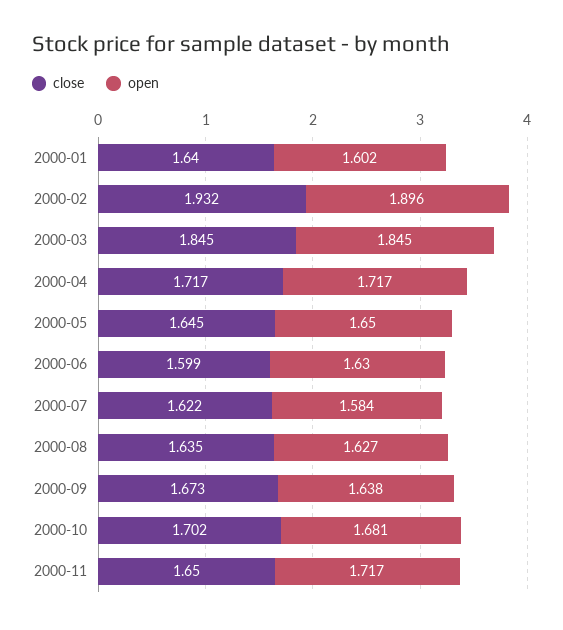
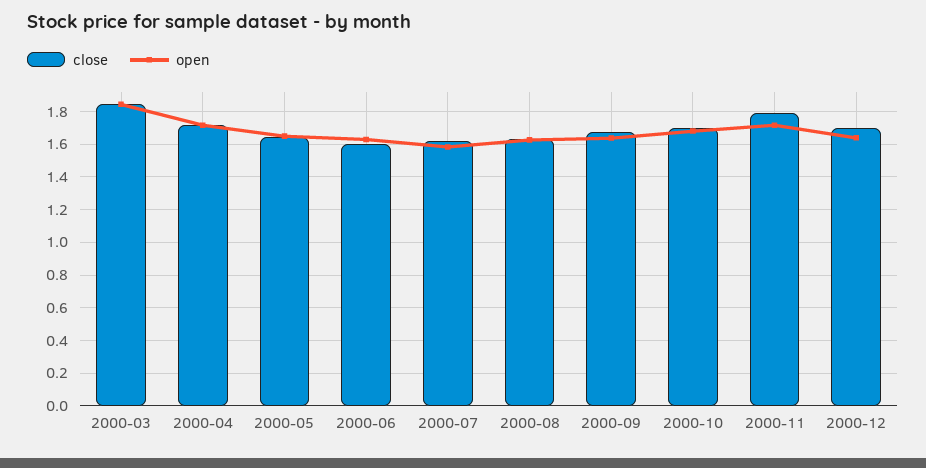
close, 2000-01: 1.64 -> none
open, 2000-01: 1.602 -> none
close, 2000-02: 1.932 -> none
open, 2000-02: 1.896 -> none
close, 2000-11: 1.65 -> 1.8
close, 2000-12: none -> 1.7
open, 2000-12: none -> 1.65

